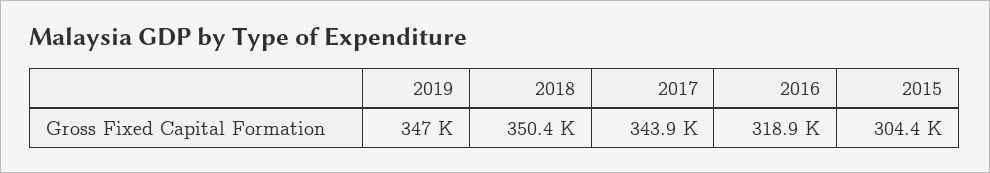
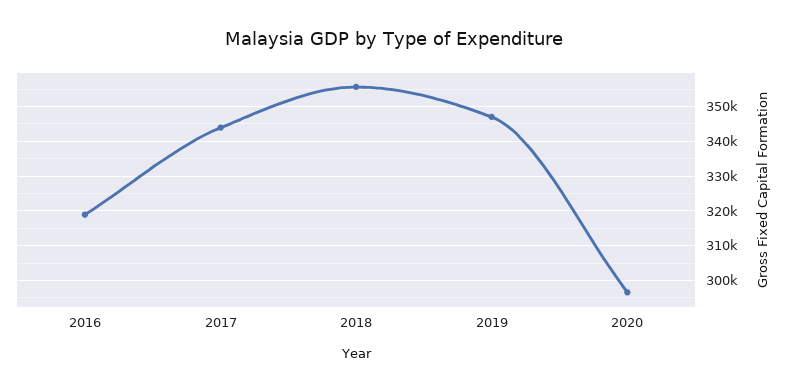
2018: 350400 -> 356000
2015: 304400 -> none
2020: none -> 296000

